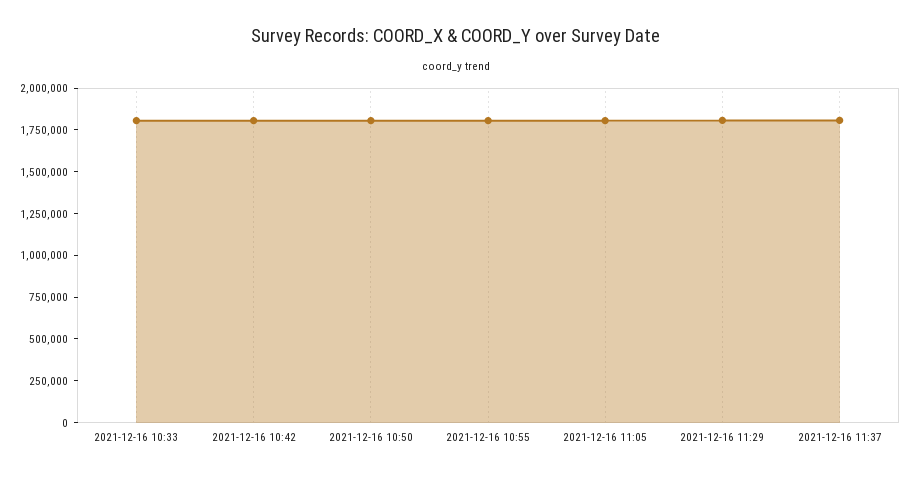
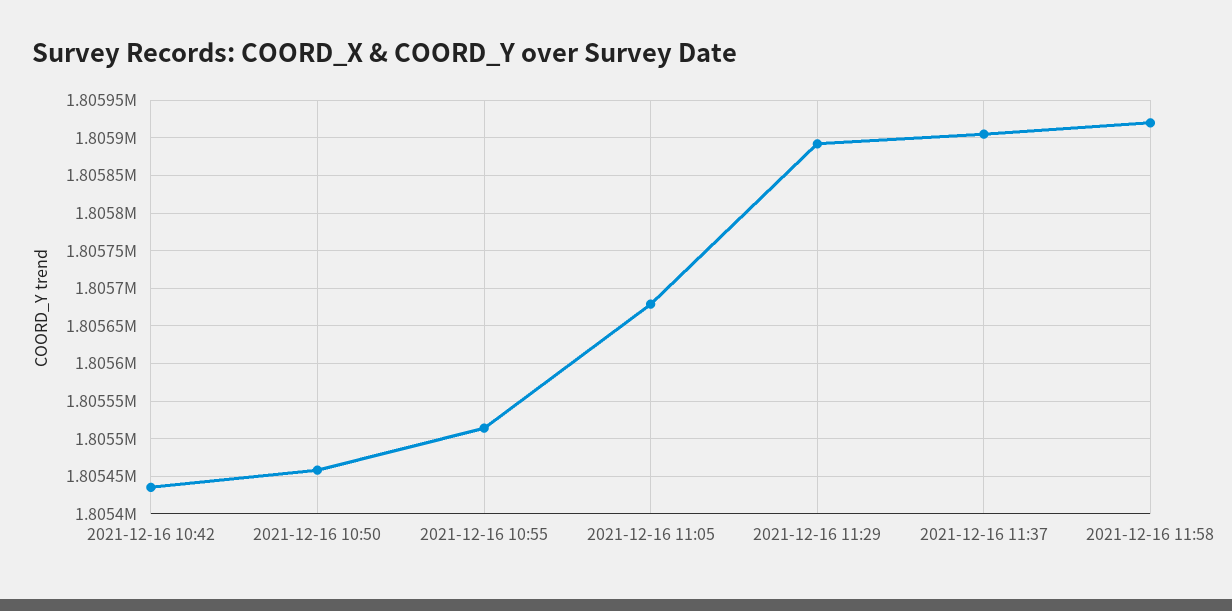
2021-12-16 10:33: 1800000 -> none
2021-12-16 11:58: none -> 1805920

